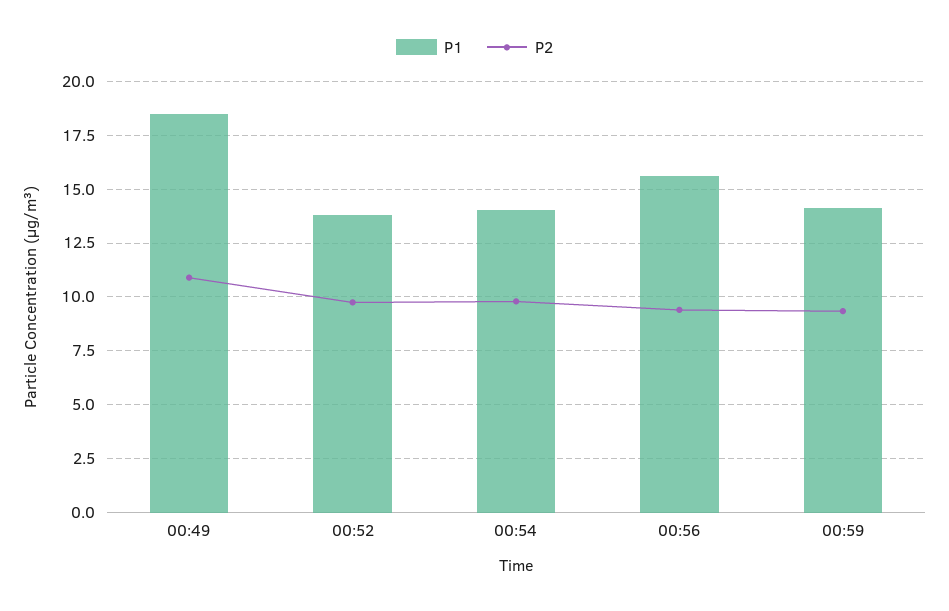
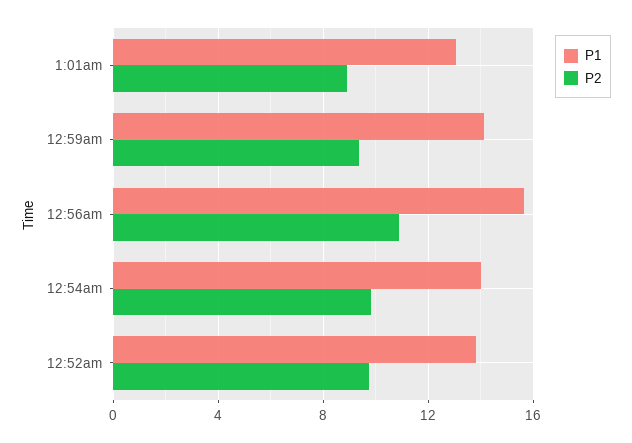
P1, 00:49: 18.5 -> none
P2, 00:49: 11 -> none
P2, 00:56: 9.5 -> 11
P1, 1:01am: none -> 13
P2, 1:01am: none -> 9

